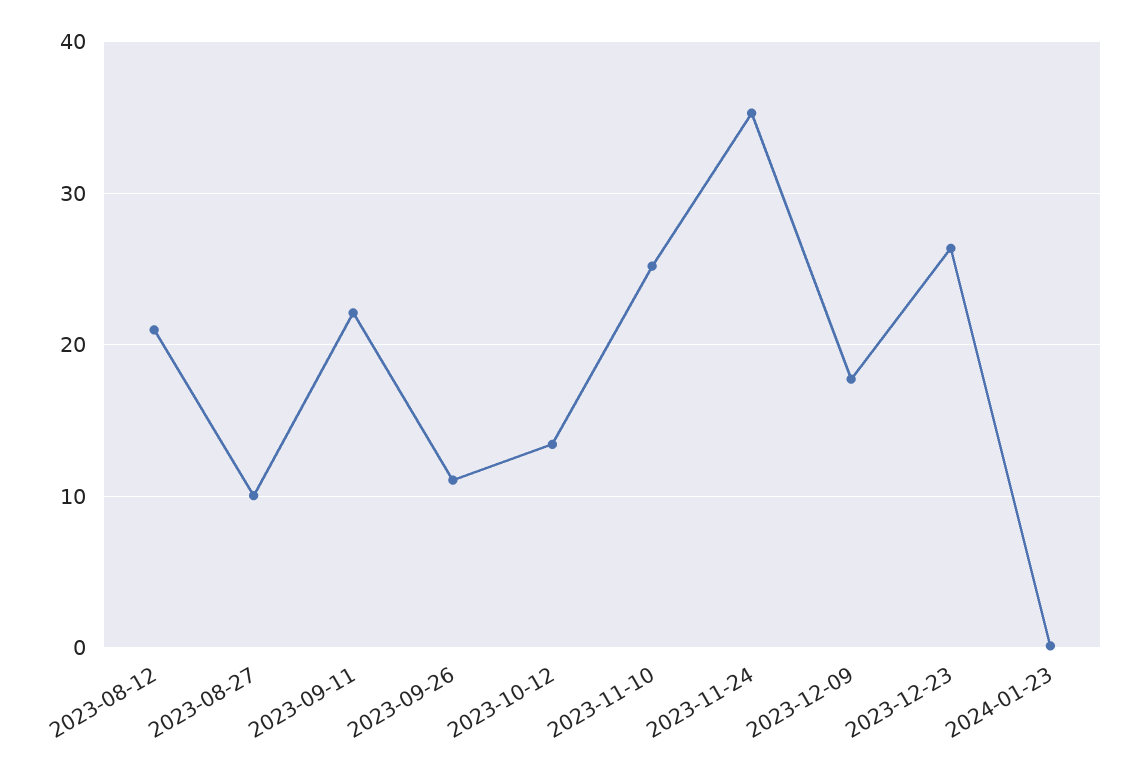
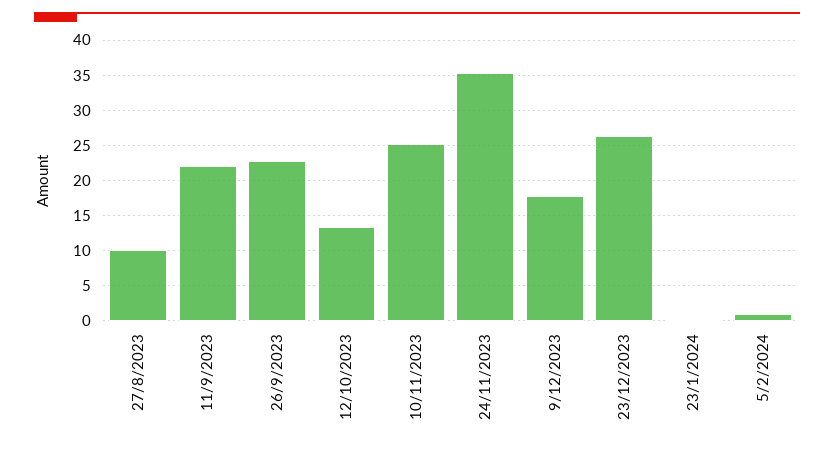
2023-08-12: 21 -> none
2023-09-26: 11 -> 23
5/2/2024: none -> 1

